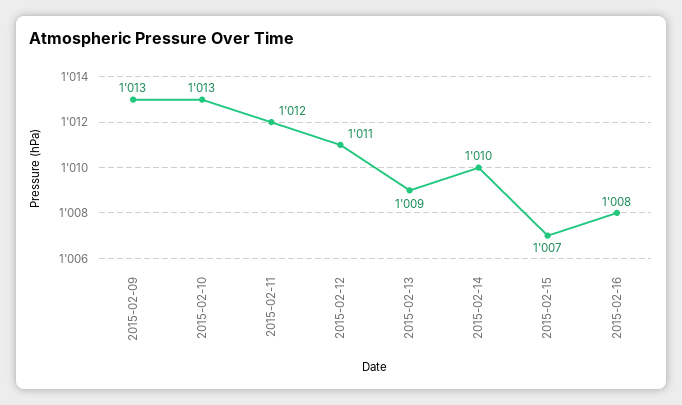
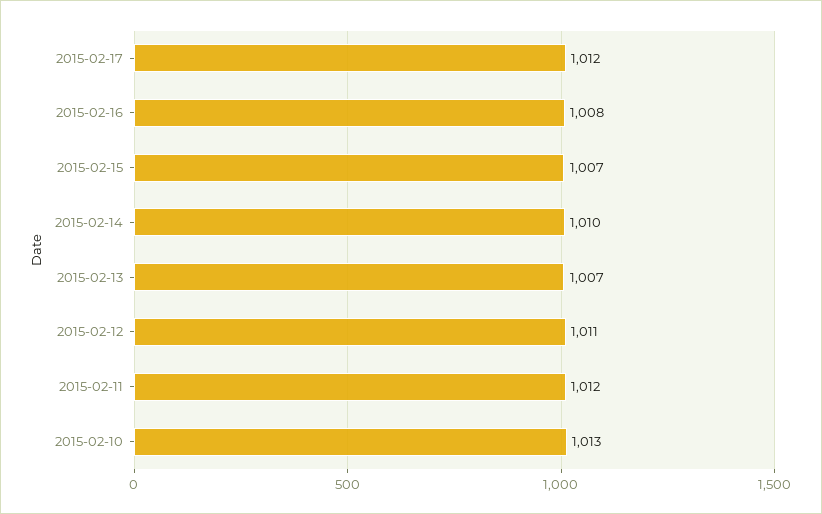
2015-02-09: 1013 -> none
2015-02-13: 1009 -> 1007
2015-02-17: none -> 1012

